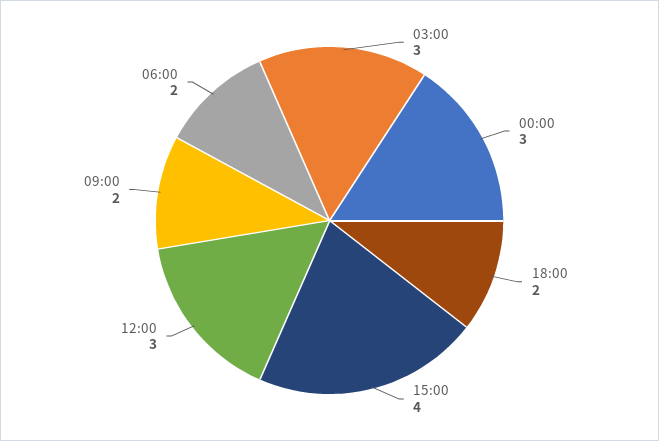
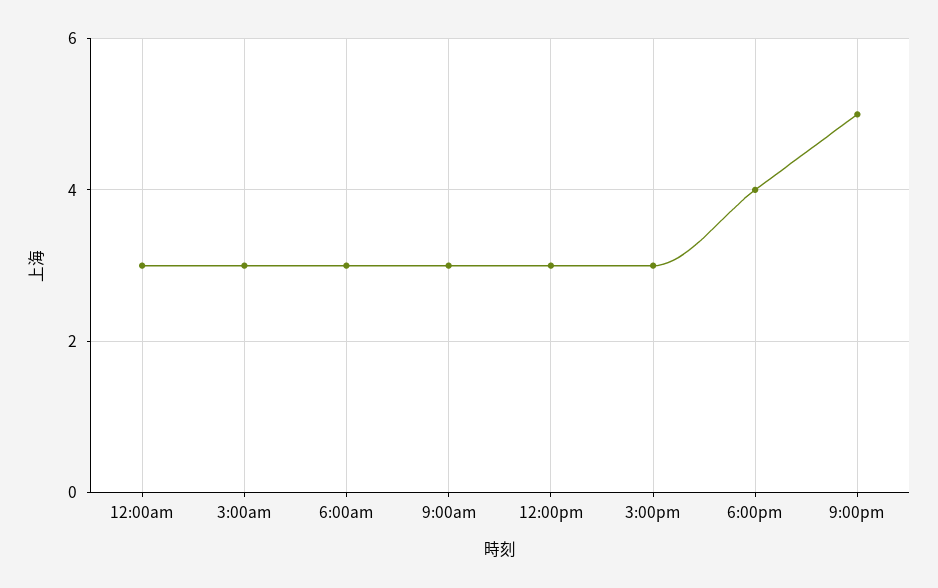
18:00: 2 -> 4
15:00: 4 -> 3
09:00: 2 -> 3
06:00: 2 -> 3
9:00pm: none -> 5

